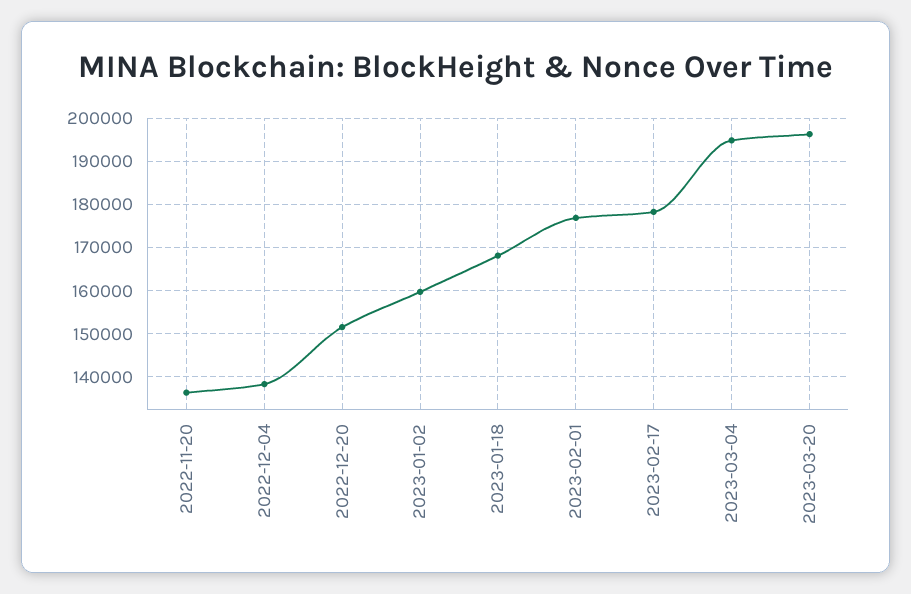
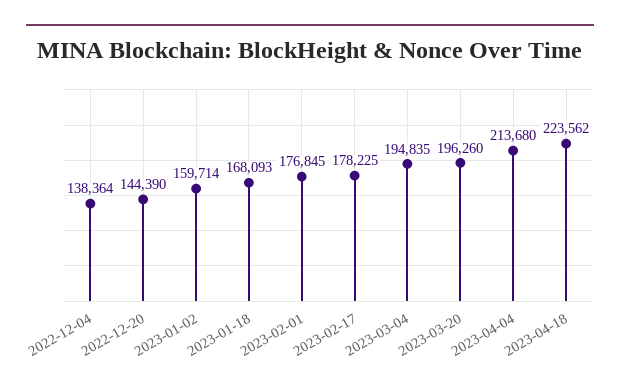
2022-11-20: 136000 -> none
2022-12-20: 152000 -> 144390
2023-04-04: none -> 213680
2023-04-18: none -> 223562

